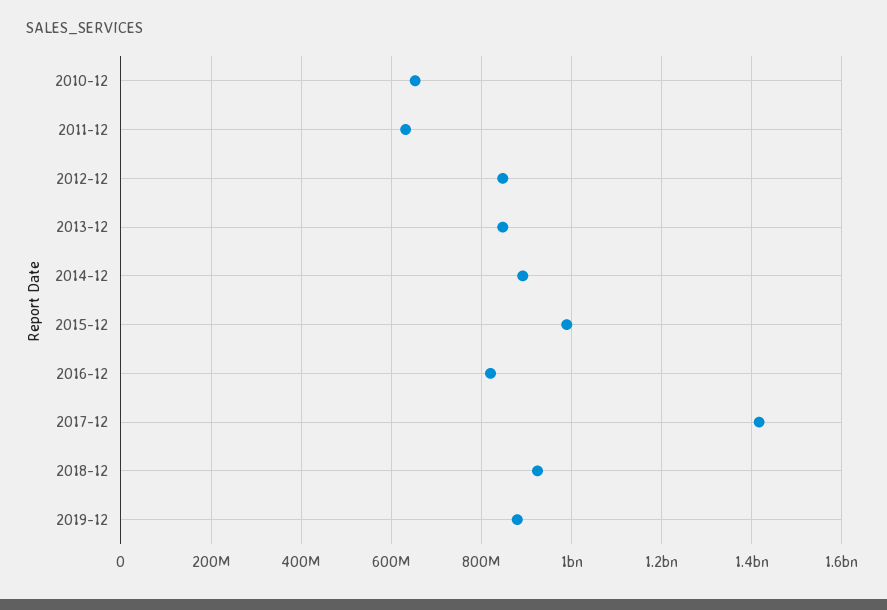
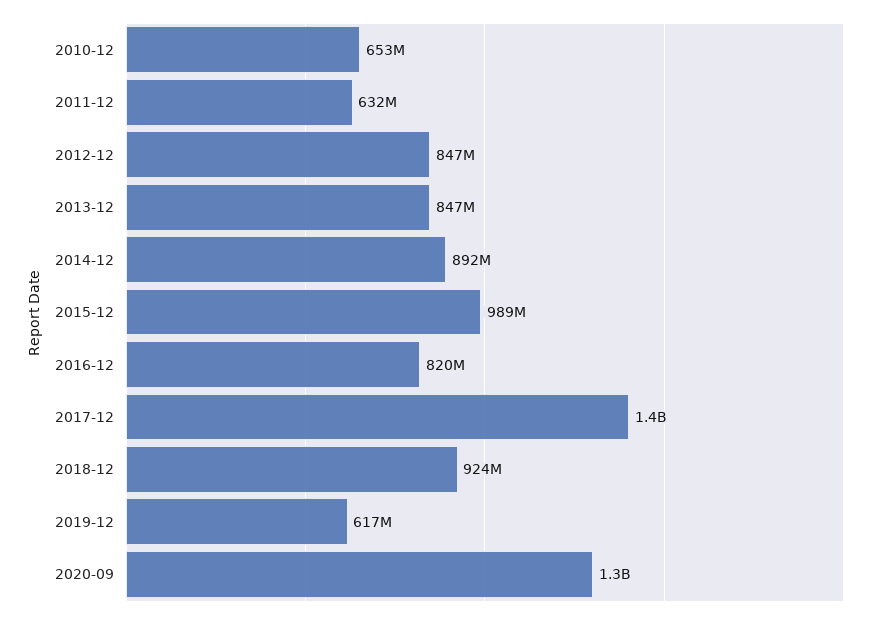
2019-12: 880000000 -> 617000000
2020-09: none -> 1300000000

